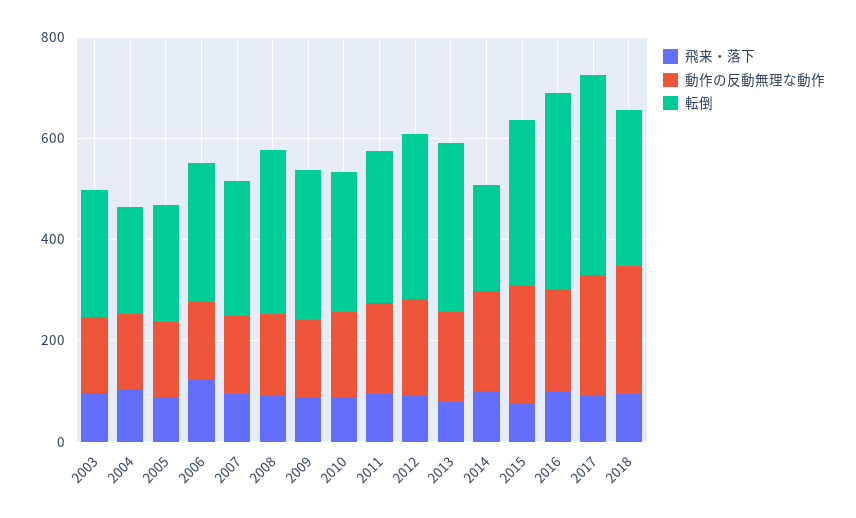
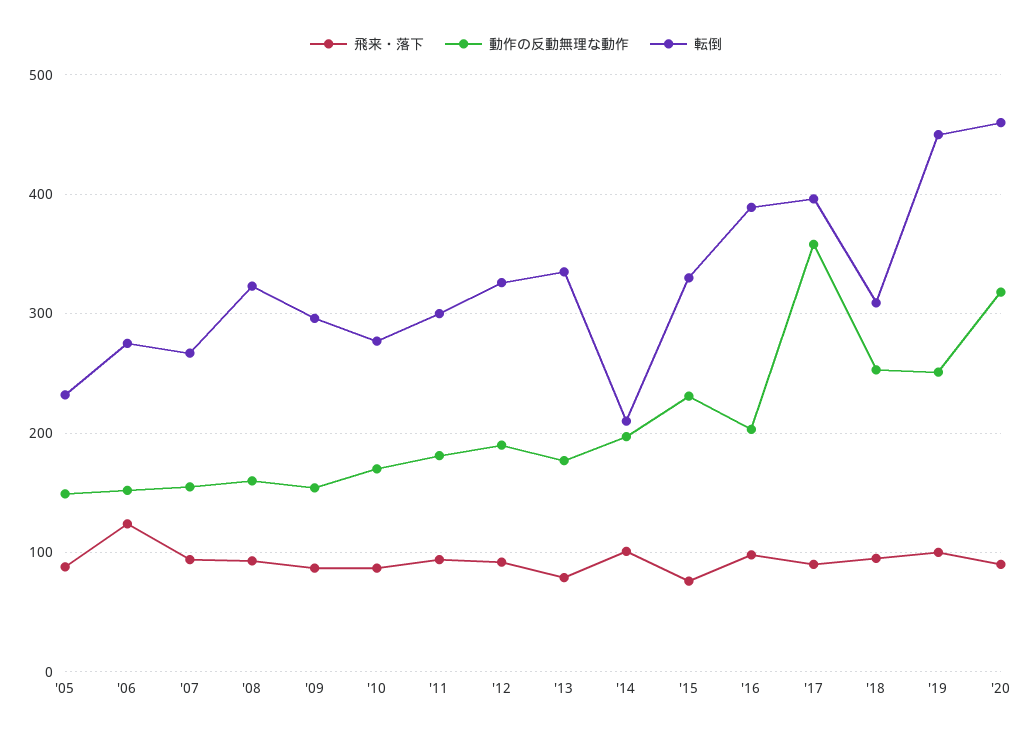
飛来・落下, 2003: 100 -> none
動作の反動無理な動作, 2003: 150 -> none
転倒, 2003: 250 -> none
飛来・落下, 2004: 100 -> none
動作の反動無理な動作, 2004: 150 -> none
転倒, 2004: 200 -> none
動作の反動無理な動作, 2017: 250 -> 360
飛来・落下, '19: none -> 100
動作の反動無理な動作, '19: none -> 250
転倒, '19: none -> 450
飛来・落下, '20: none -> 90
動作の反動無理な動作, '20: none -> 320
転倒, '20: none -> 460

